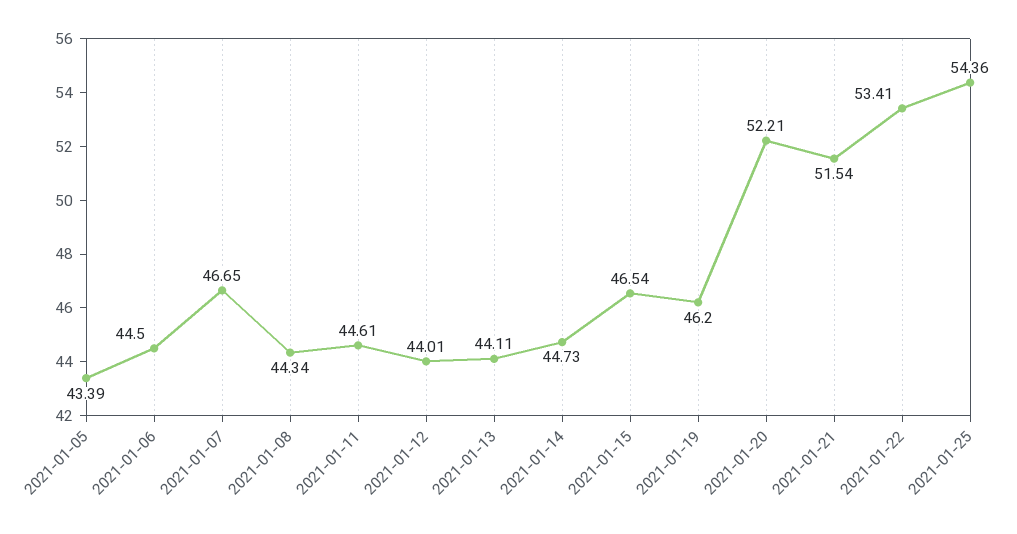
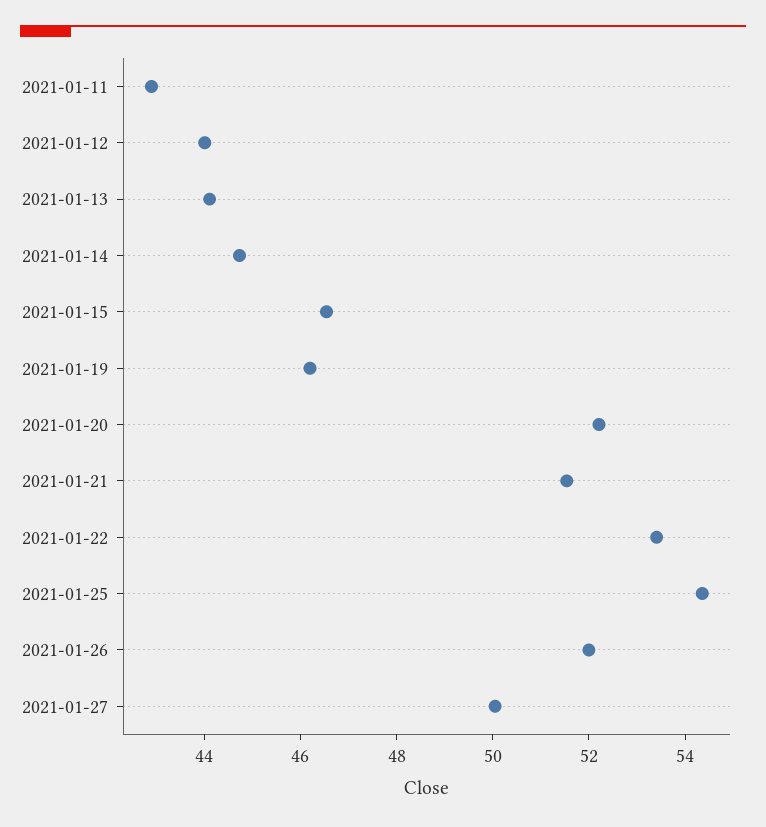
2021-01-05: 43.39 -> none
2021-01-06: 44.5 -> none
2021-01-07: 46.65 -> none
2021-01-08: 44.34 -> none
2021-01-11: 44.61 -> 43
2021-01-26: none -> 52
2021-01-27: none -> 50

